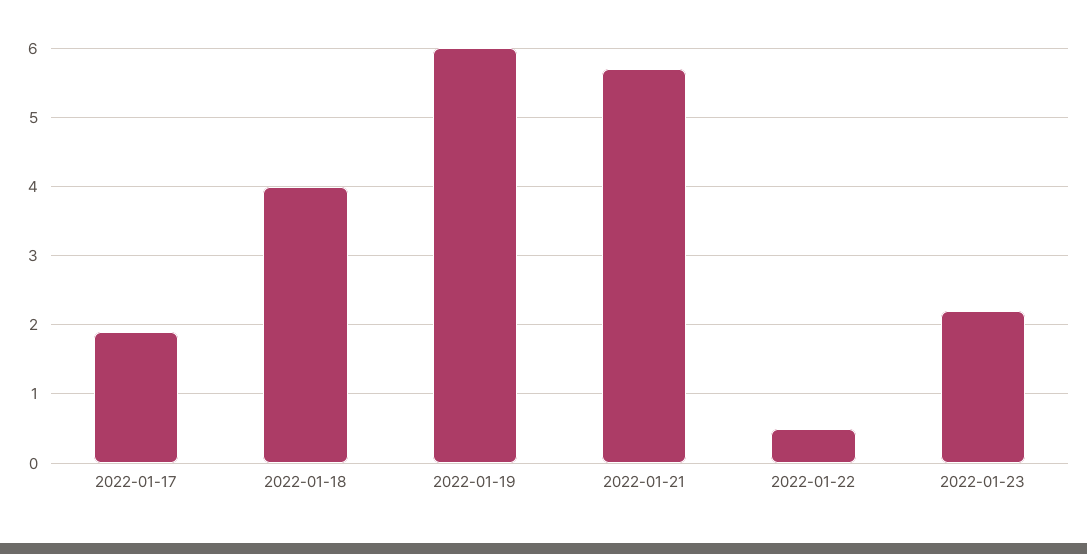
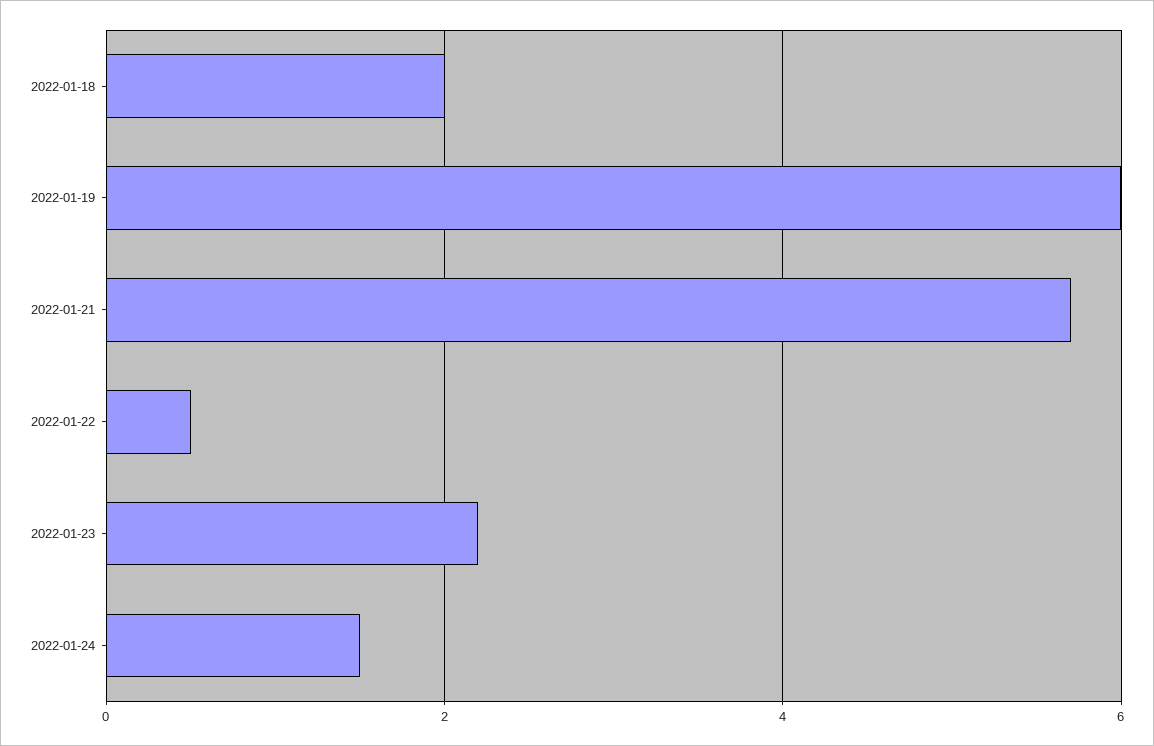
2022-01-17: 1.9 -> none
2022-01-18: 4 -> 2
2022-01-24: none -> 1.5

